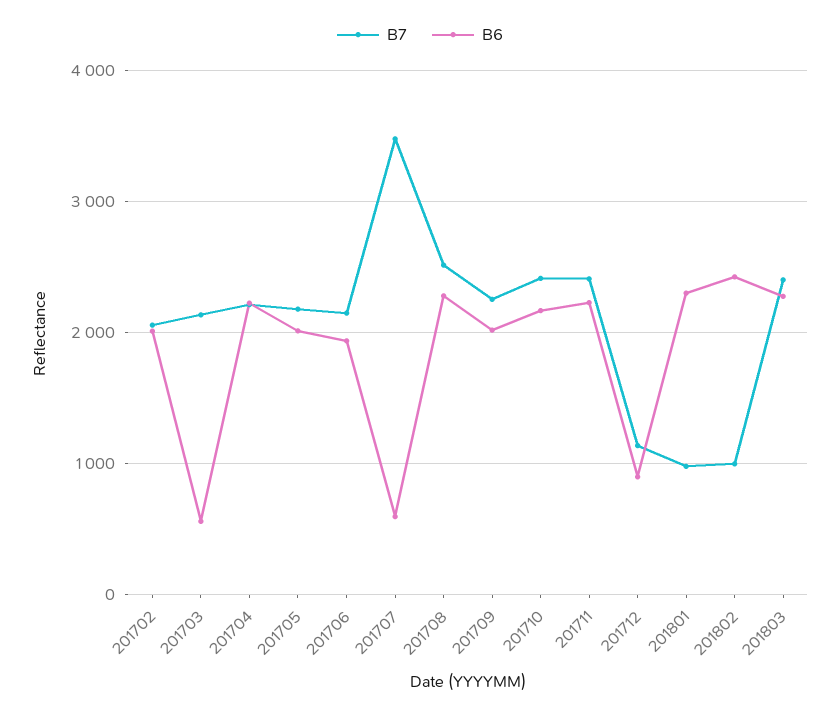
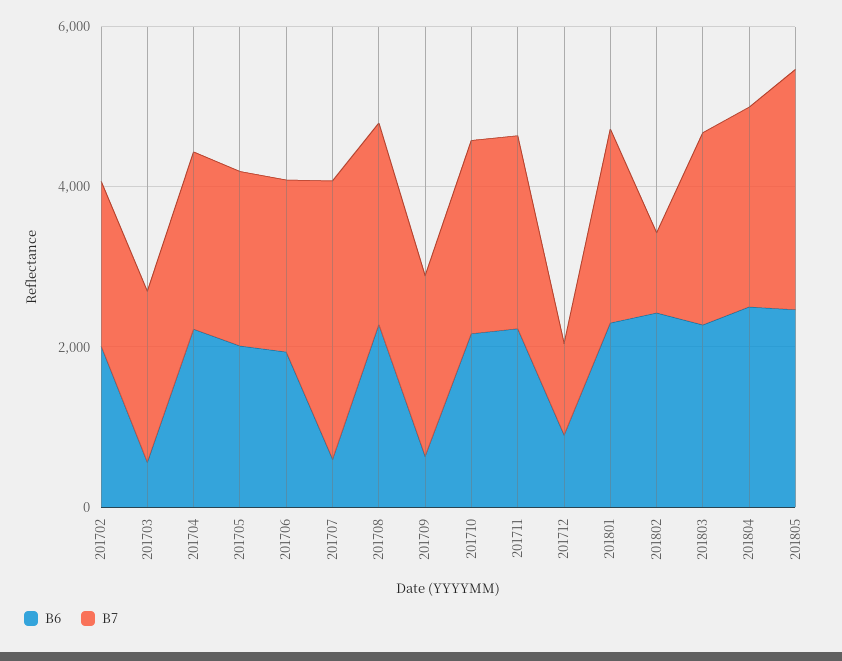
B6, 201709: 2000 -> 500
B7, 201801: 1000 -> 2500
B6, 201804: none -> 2500
B7, 201804: none -> 2500
B6, 201805: none -> 2500
B7, 201805: none -> 3000

